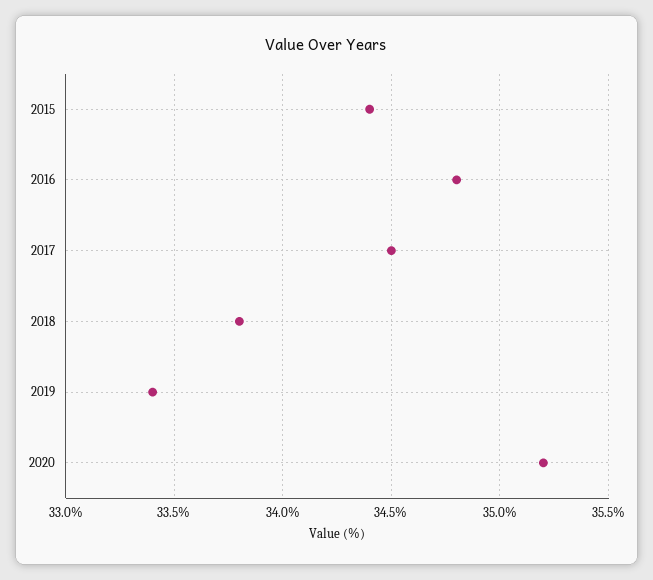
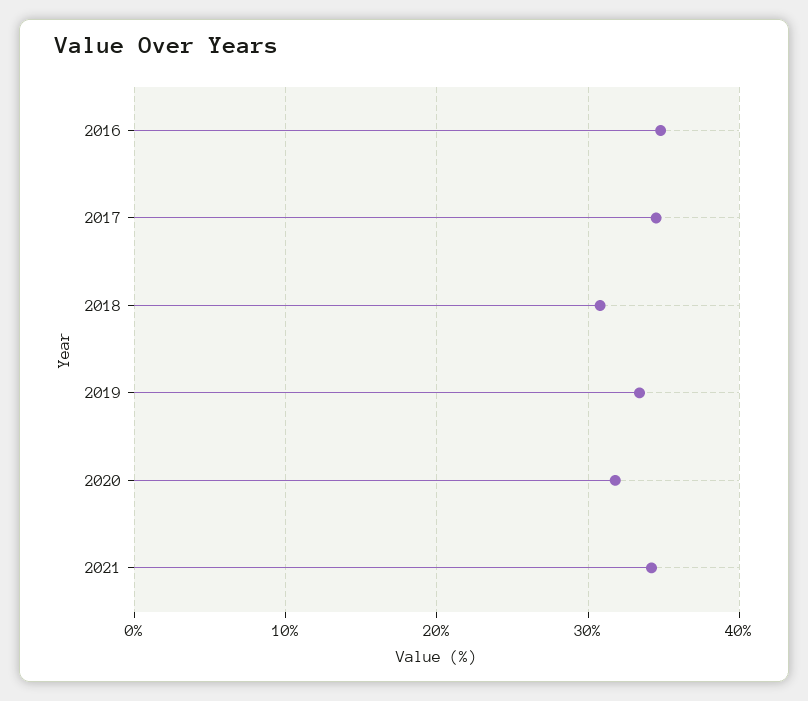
2015: 34.4 -> none
2018: 33.8 -> 31
2020: 35.2 -> 32
2021: none -> 34

